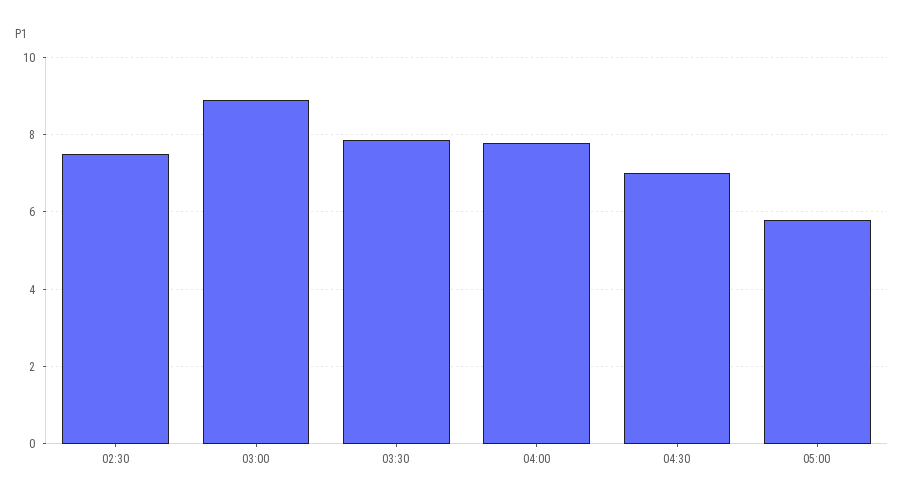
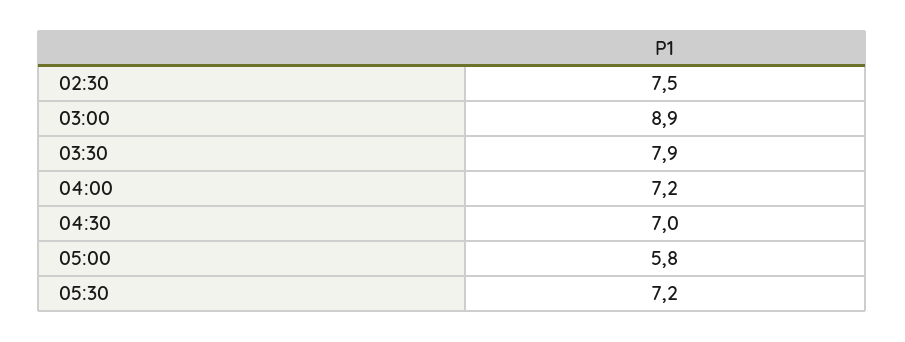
04:00: 7.8 -> 7.2
05:30: none -> 7.2

